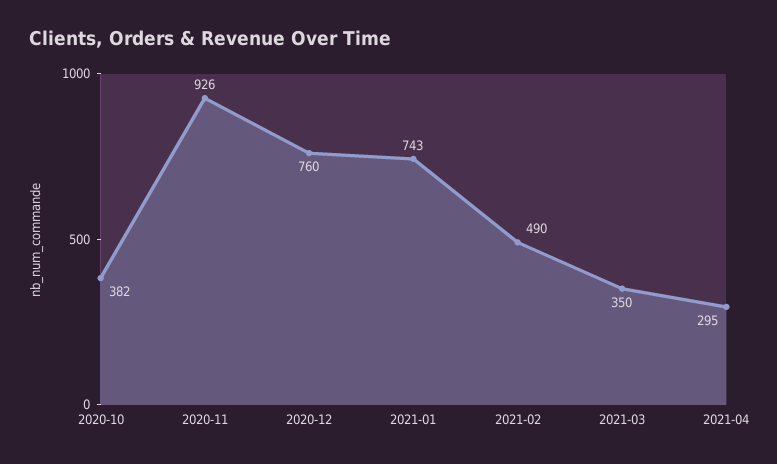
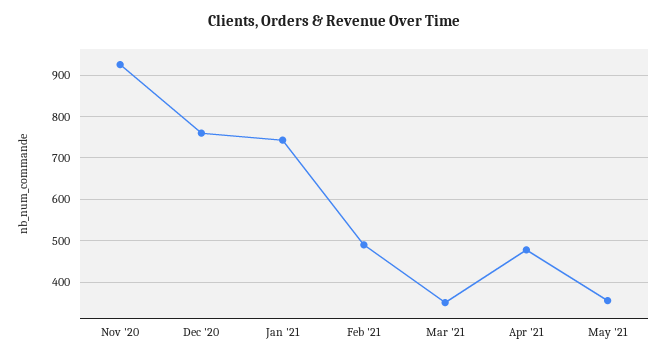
2020-10: 382 -> none
2021-04: 295 -> 480
May '21: none -> 360

